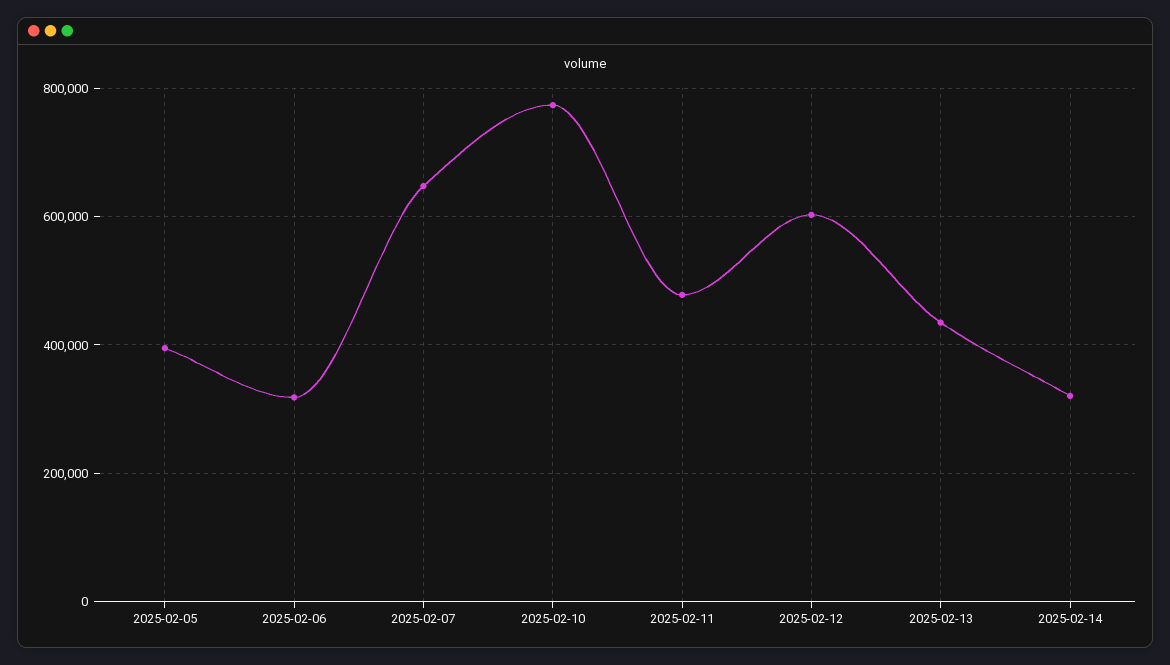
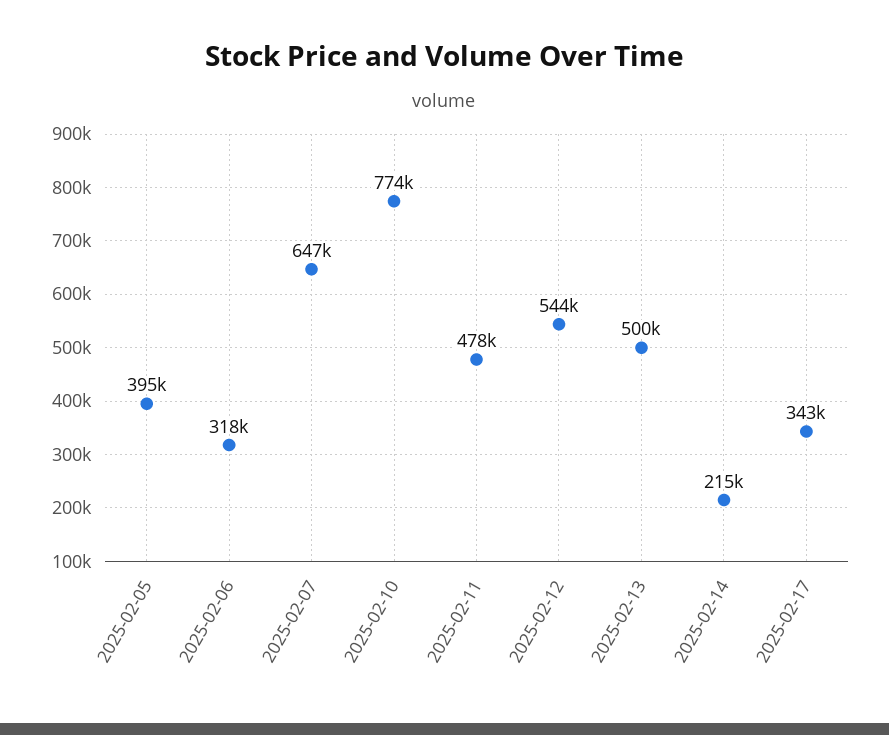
2025-02-12: 600000 -> 544000
2025-02-13: 440000 -> 500000
2025-02-14: 320000 -> 215000
2025-02-17: none -> 343000

